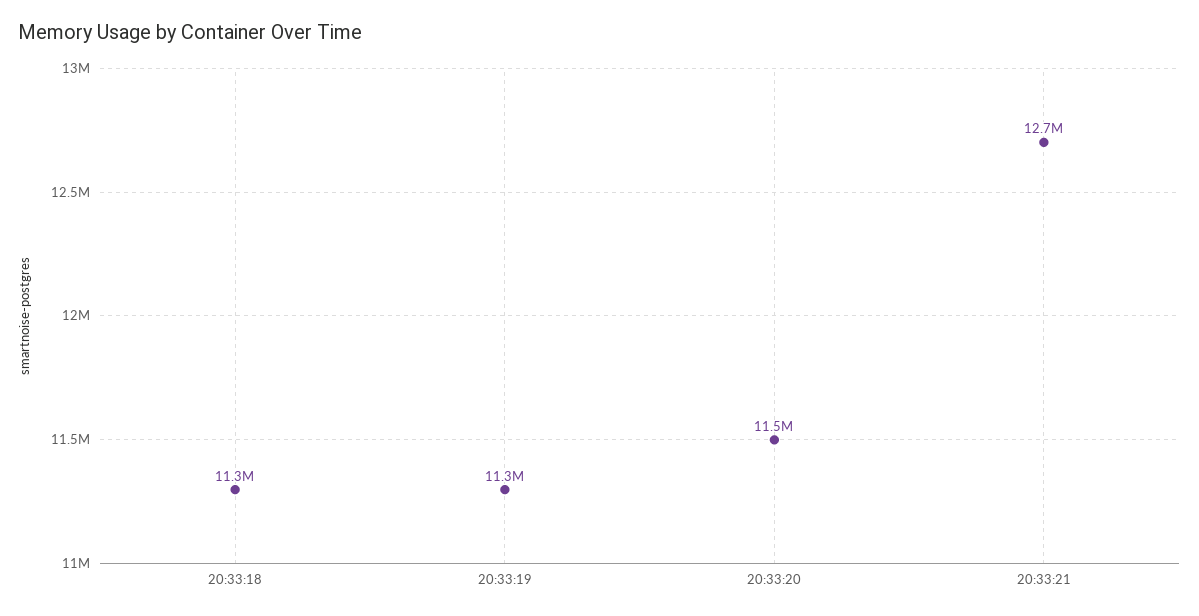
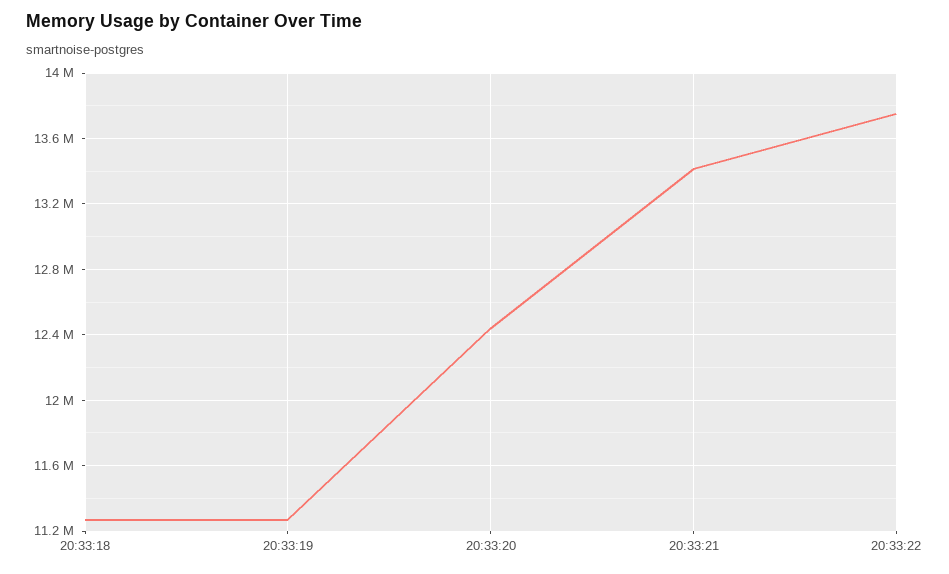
20:33:20: 11500000 -> 12450000
20:33:21: 12700000 -> 13400000
20:33:22: none -> 13750000

